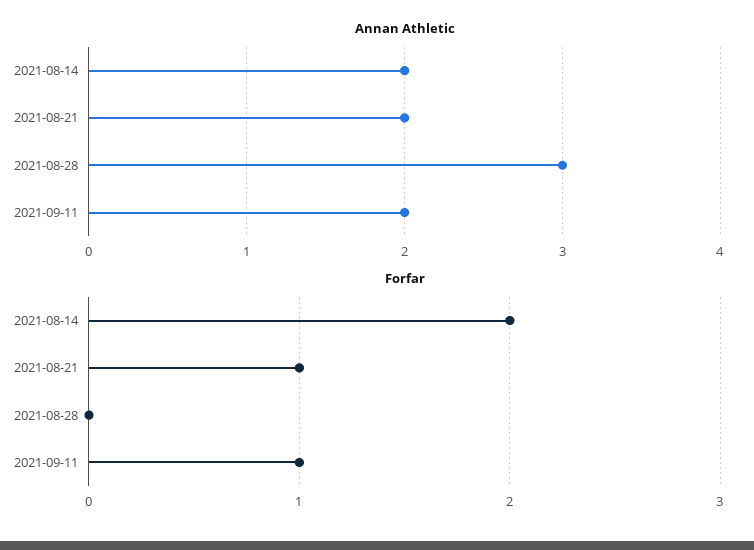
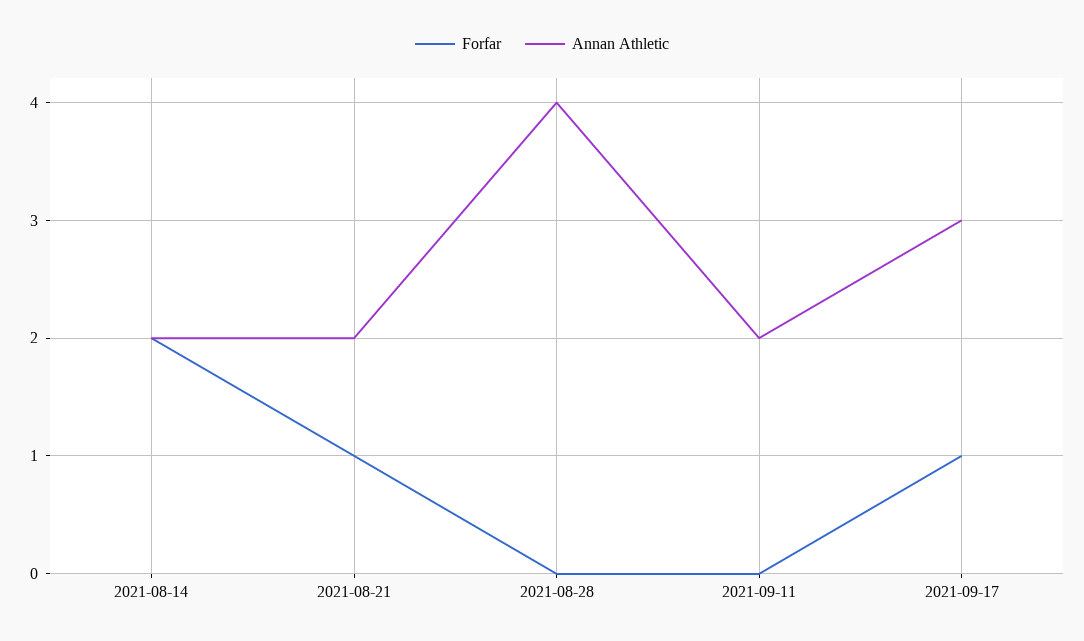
Annan Athletic, 2021-08-28: 3 -> 4
Forfar, 2021-09-11: 1 -> 0
Forfar, 2021-09-17: none -> 1
Annan Athletic, 2021-09-17: none -> 3

